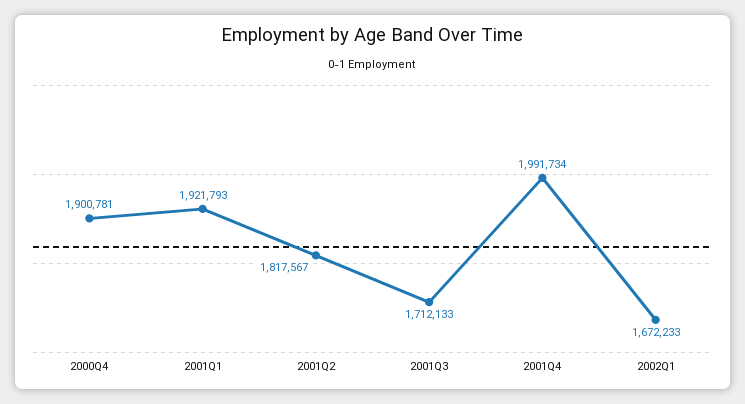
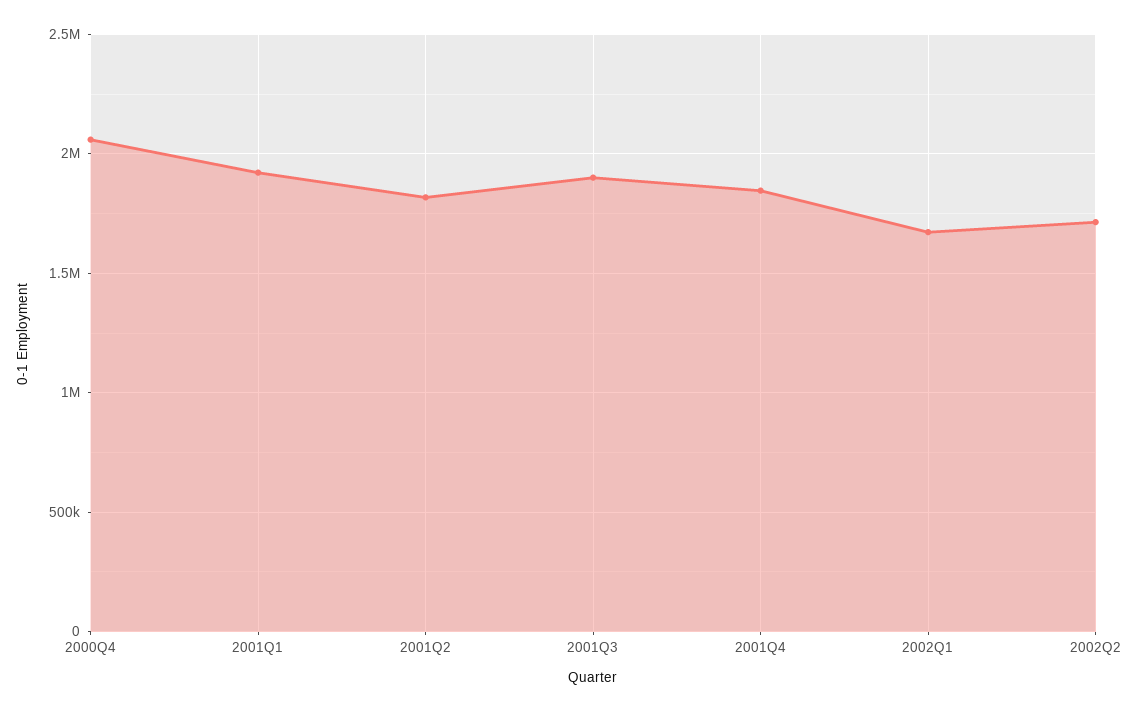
2000Q4: 1900781 -> 2050000
2001Q3: 1712133 -> 1900000
2001Q4: 1991734 -> 1850000
2002Q2: none -> 1700000

